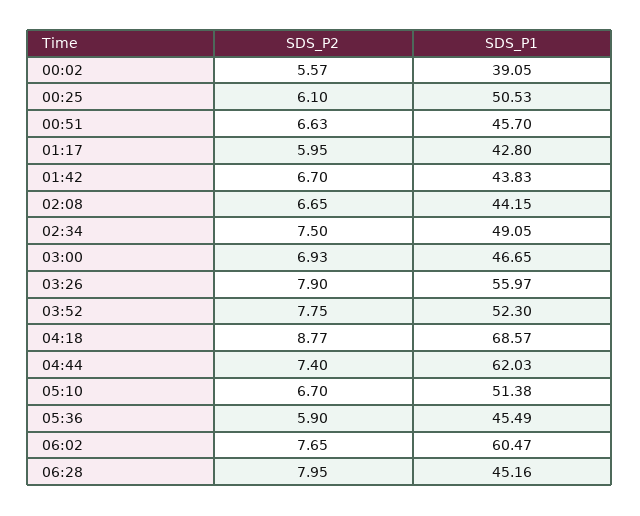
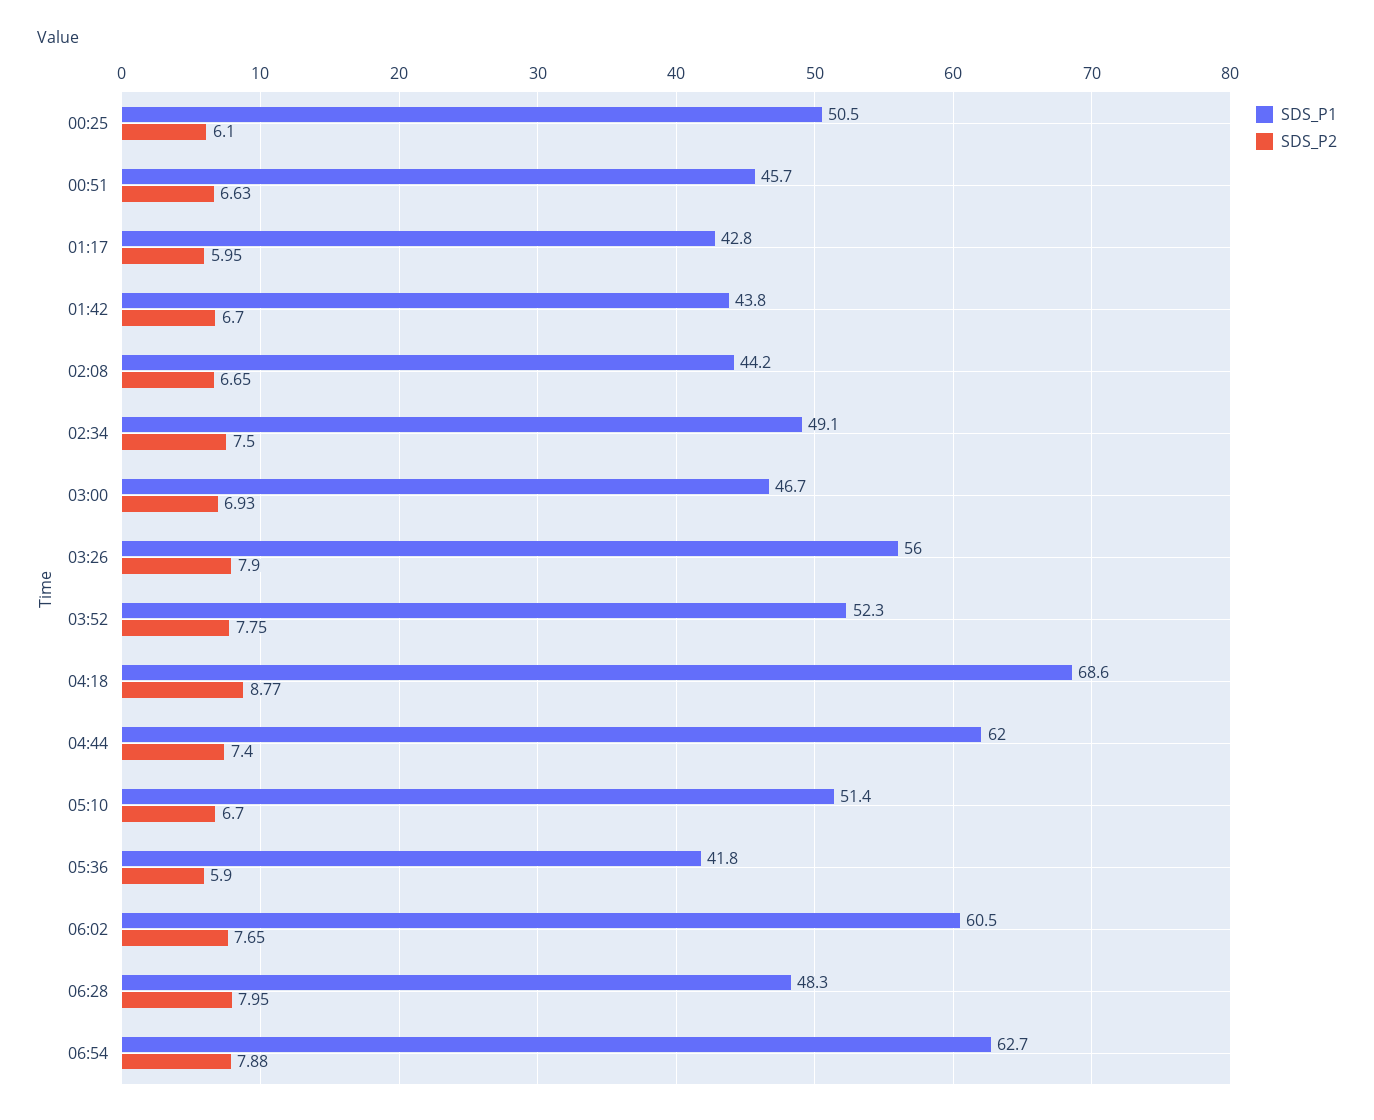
SDS_P2, 00:02: 5.57 -> none
SDS_P1, 00:02: 39.05 -> none
SDS_P1, 05:36: 45.49 -> 41.8
SDS_P1, 06:28: 45.16 -> 48.3
SDS_P1, 06:54: none -> 62.7
SDS_P2, 06:54: none -> 7.88

